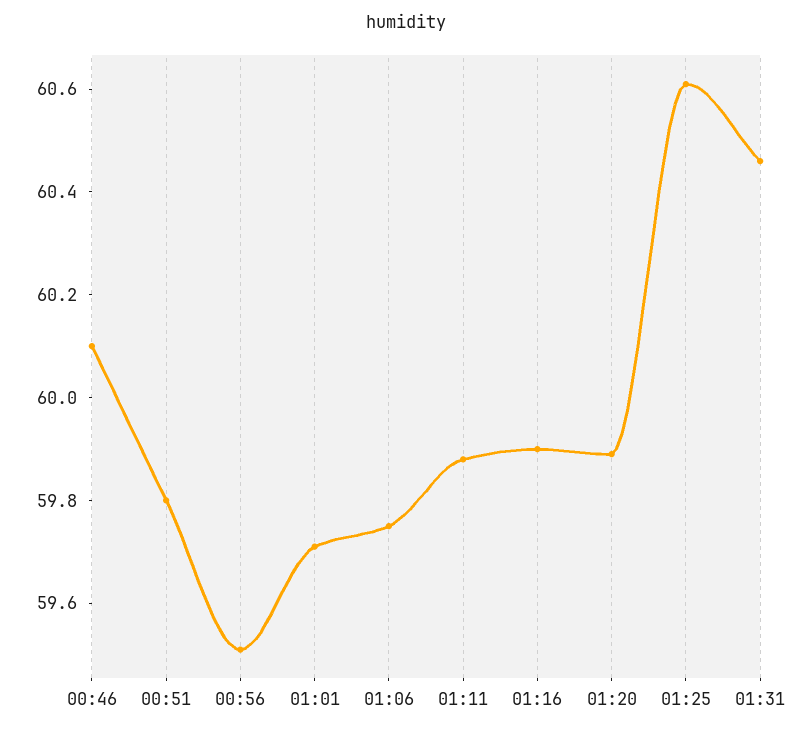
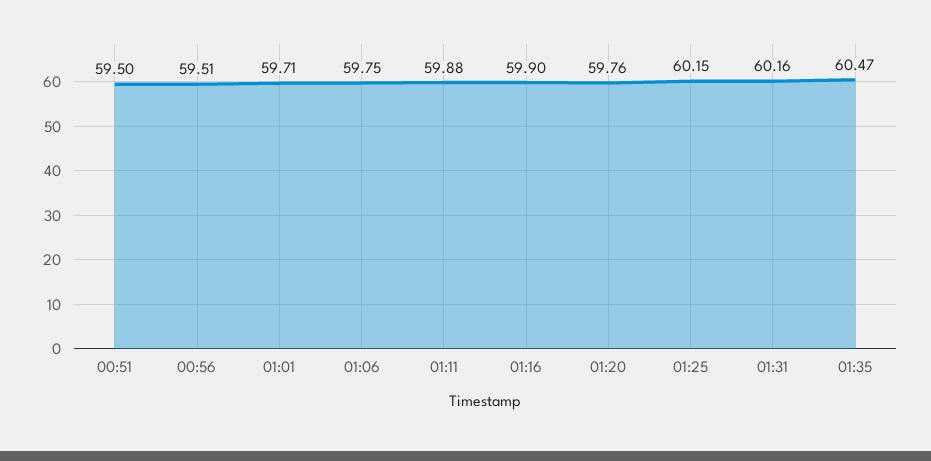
00:46: 60.1 -> none
00:51: 59.8 -> 59.5
01:20: 59.9 -> 59.76
01:25: 60.6 -> 60.15
01:31: 60.45 -> 60.16
01:35: none -> 60.47

